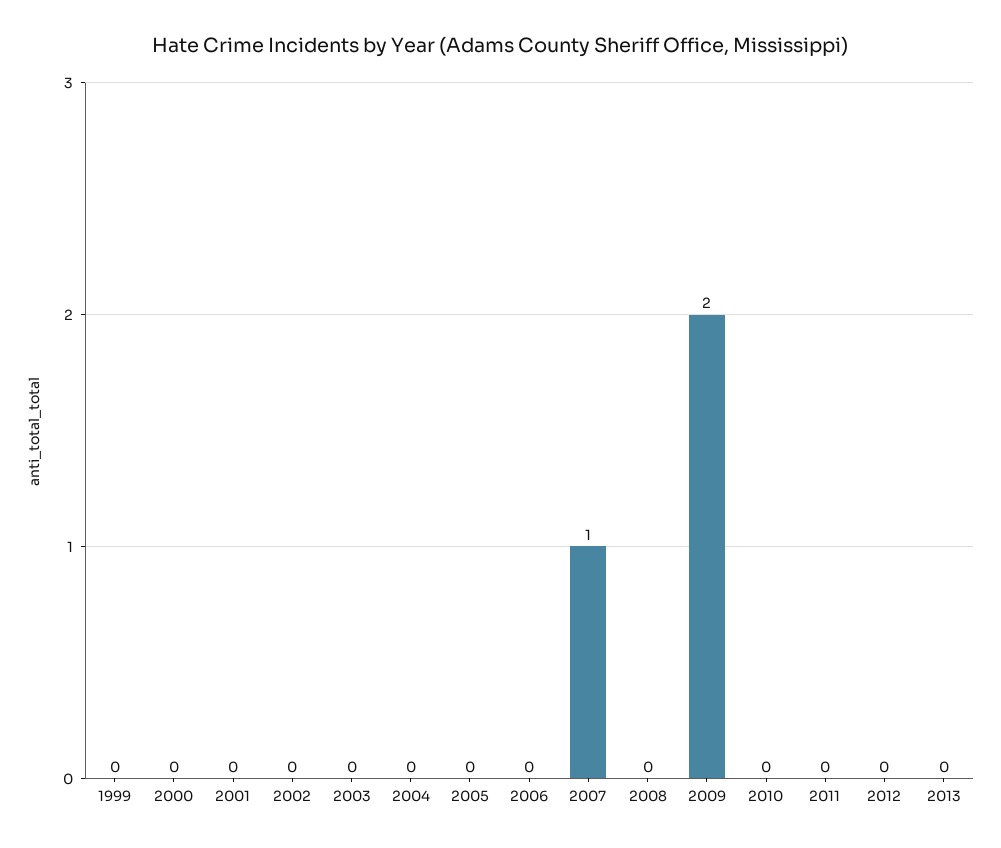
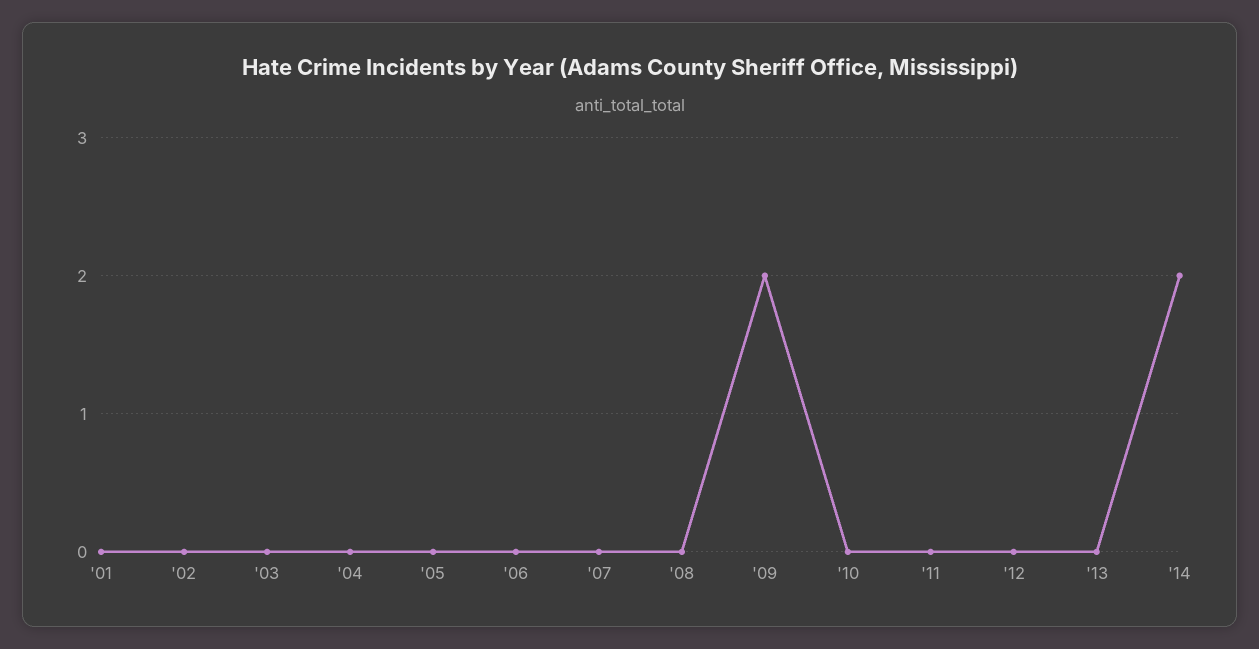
1999: 0 -> none
2000: 0 -> none
2007: 1 -> 0
'14: none -> 2

